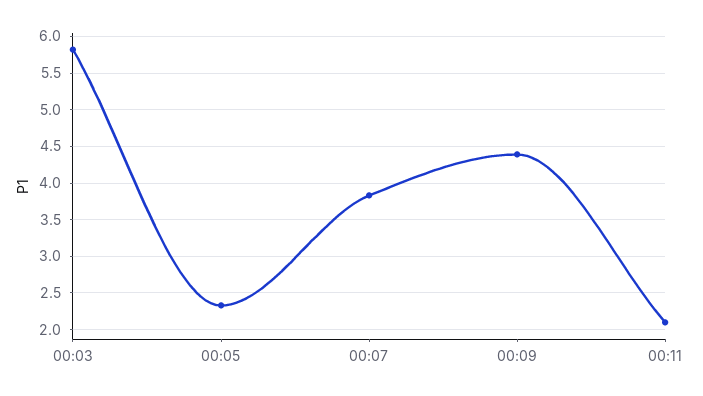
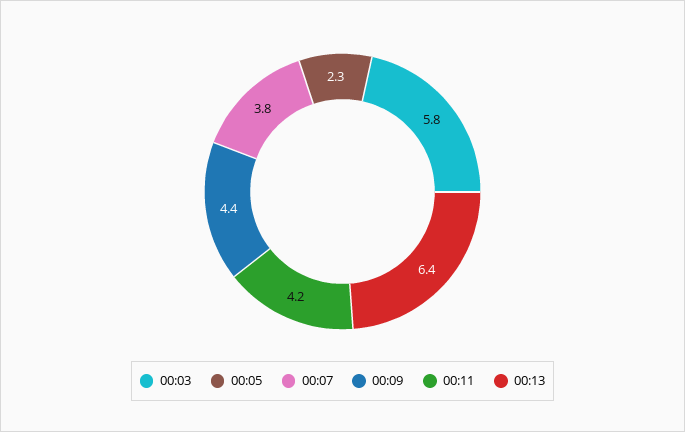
00:11: 2.1 -> 4.2
00:13: none -> 6.4

